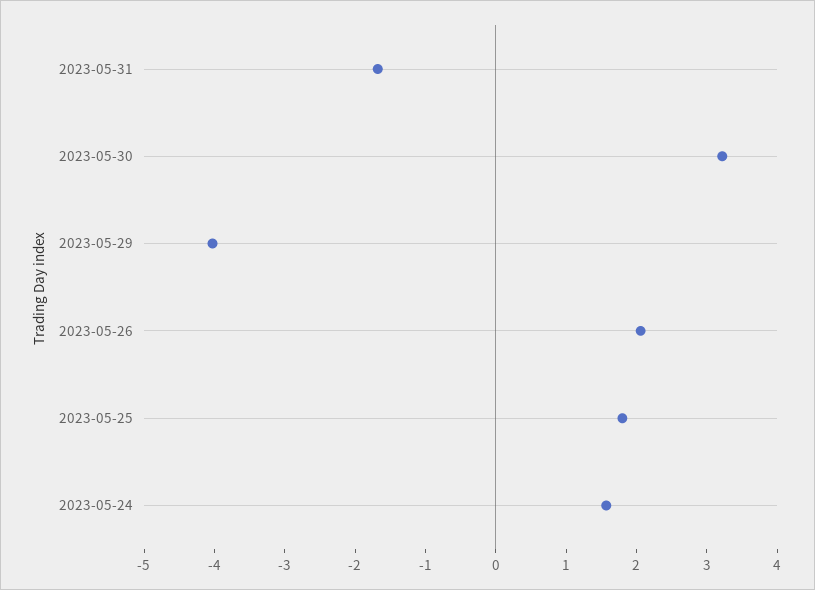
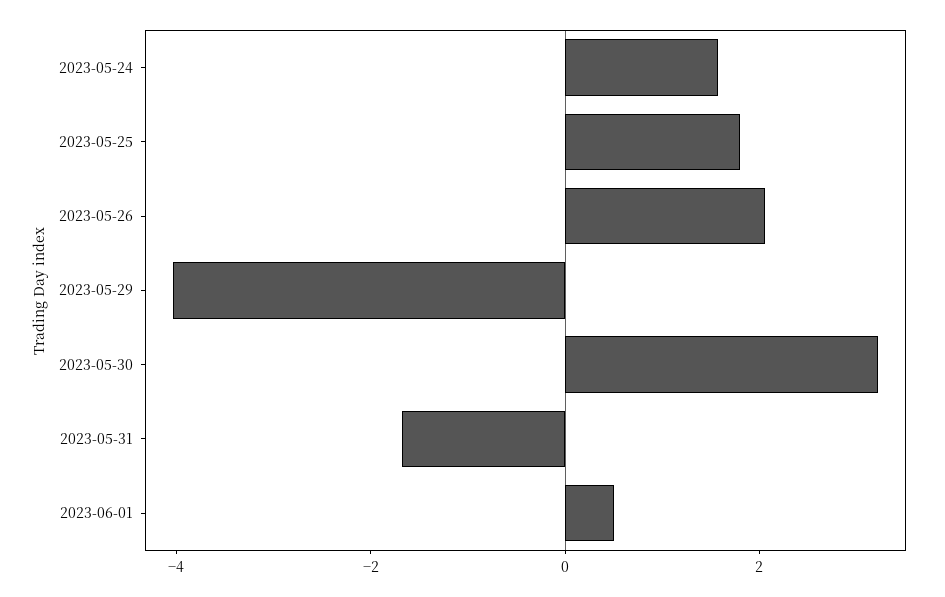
2023-06-01: none -> 0.5

